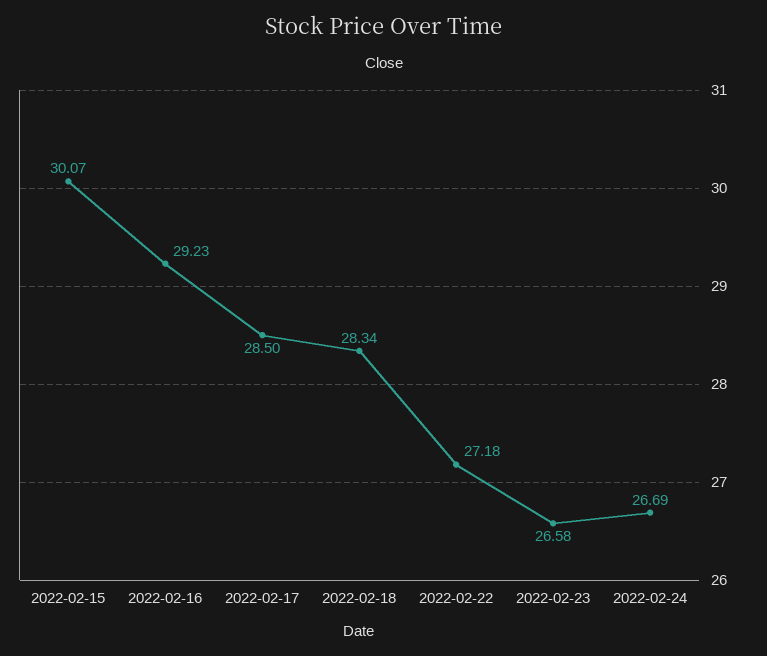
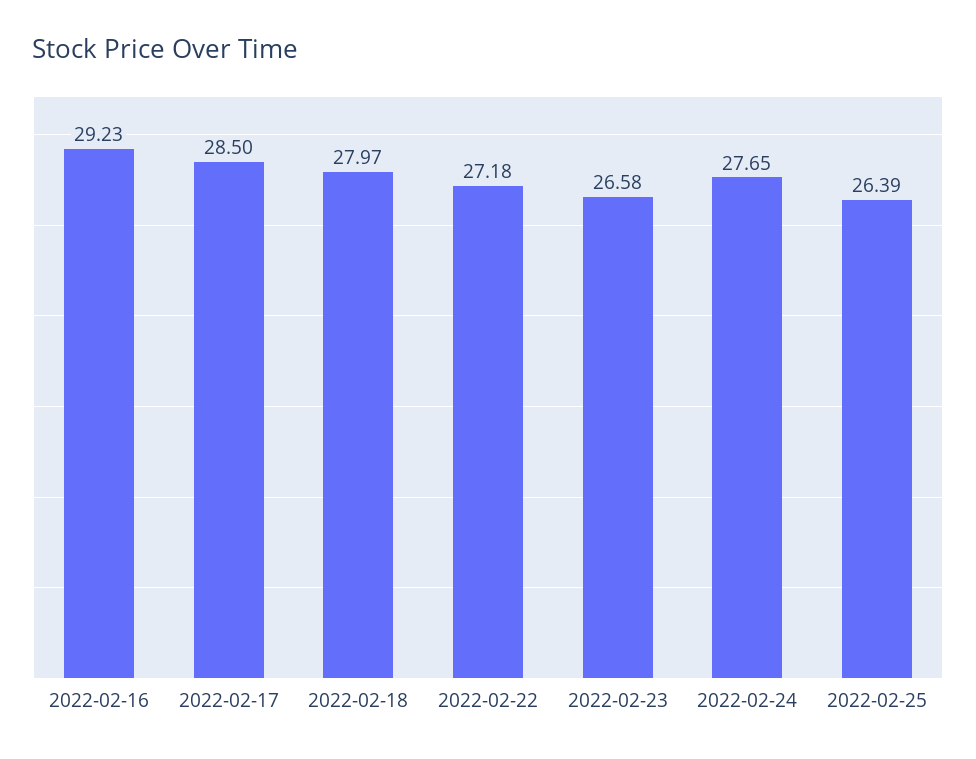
2022-02-15: 30.07 -> none
2022-02-18: 28.34 -> 27.97
2022-02-24: 26.69 -> 27.65
2022-02-25: none -> 26.39

